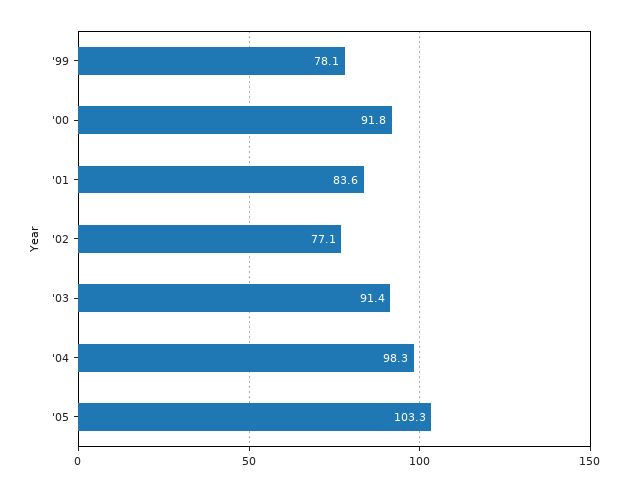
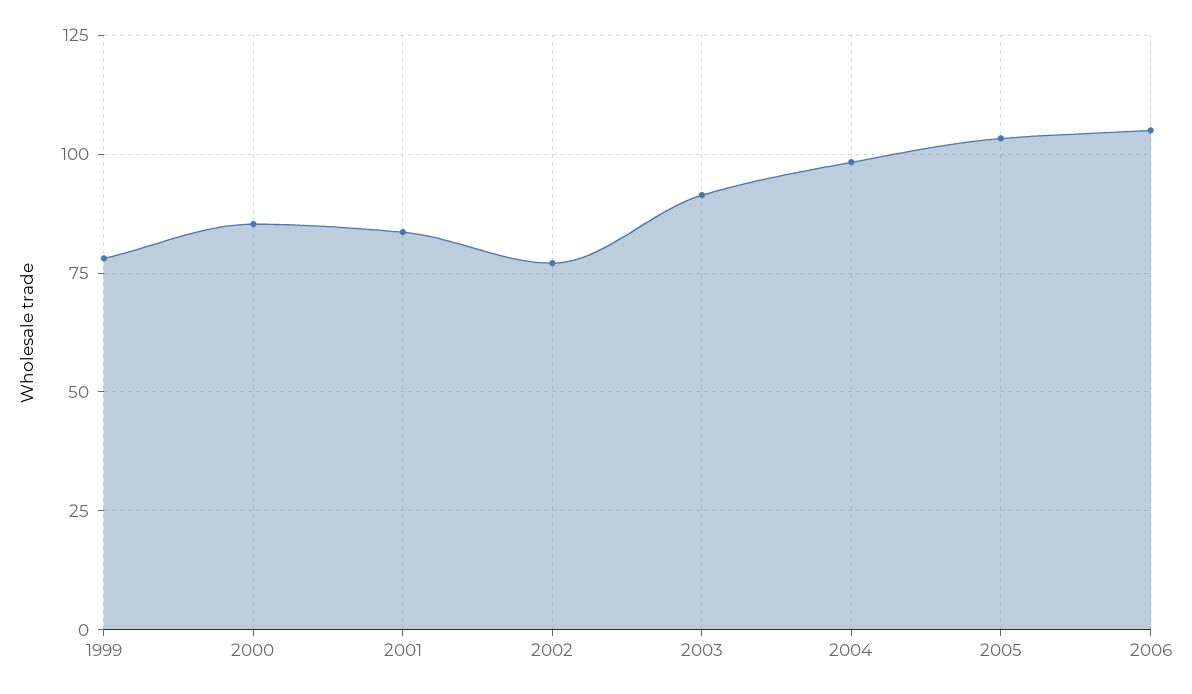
'00: 91.8 -> 85
2006: none -> 105

